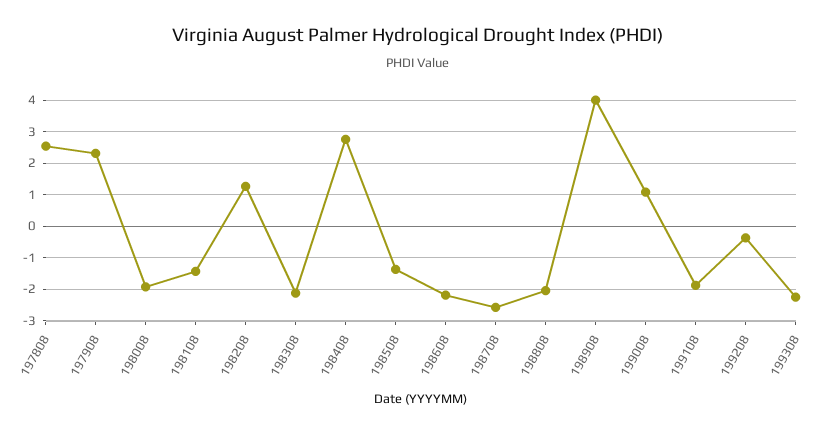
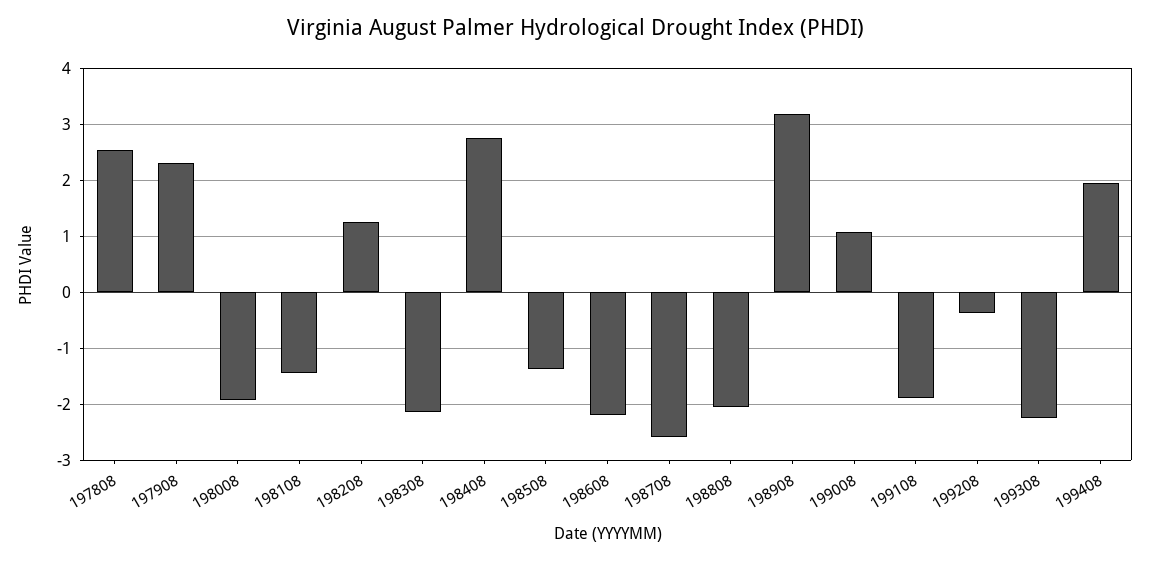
198908: 4 -> 3.2
199408: none -> 2

